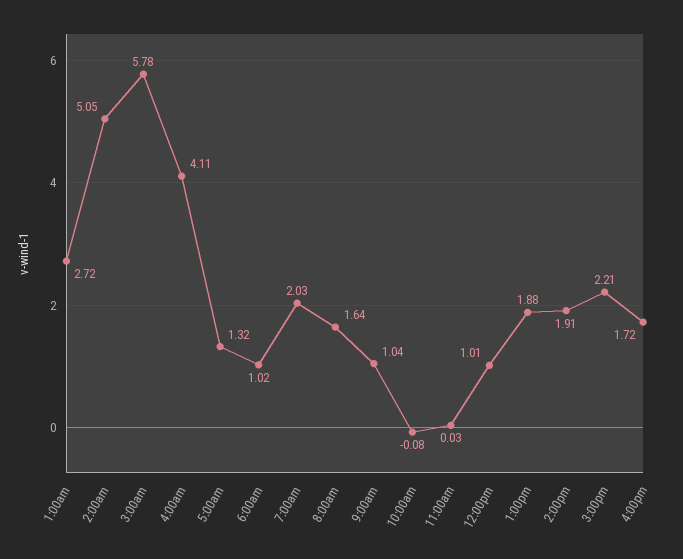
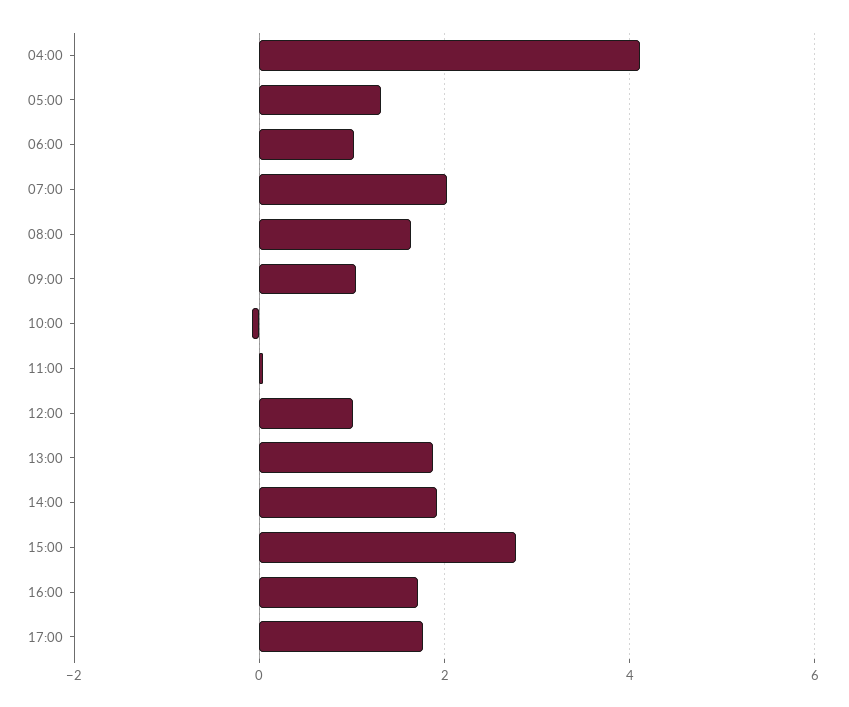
1:00am: 2.72 -> none
2:00am: 5.05 -> none
3:00am: 5.78 -> none
3:00pm: 2.21 -> 2.8
17:00: none -> 1.8

